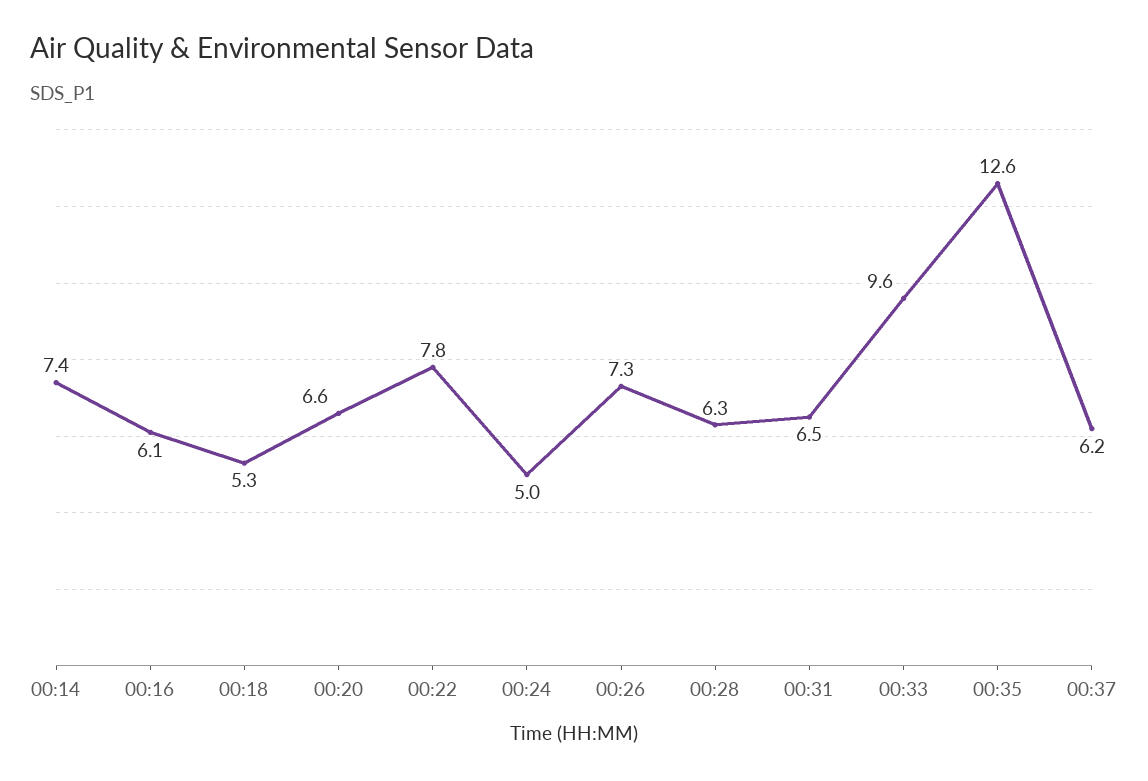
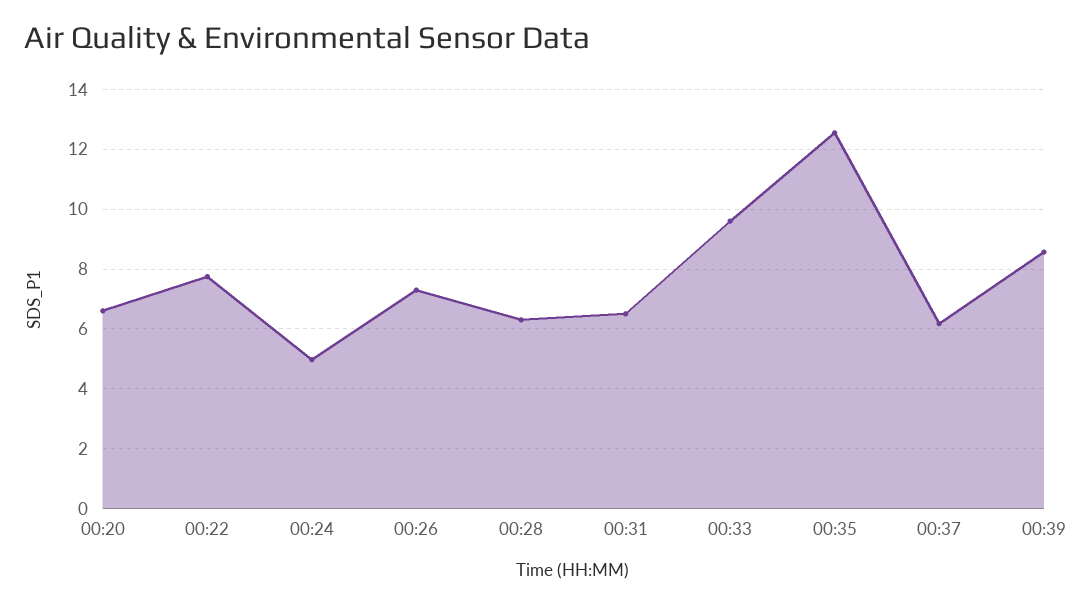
00:14: 7.4 -> none
00:16: 6.1 -> none
00:18: 5.3 -> none
00:39: none -> 8.5

